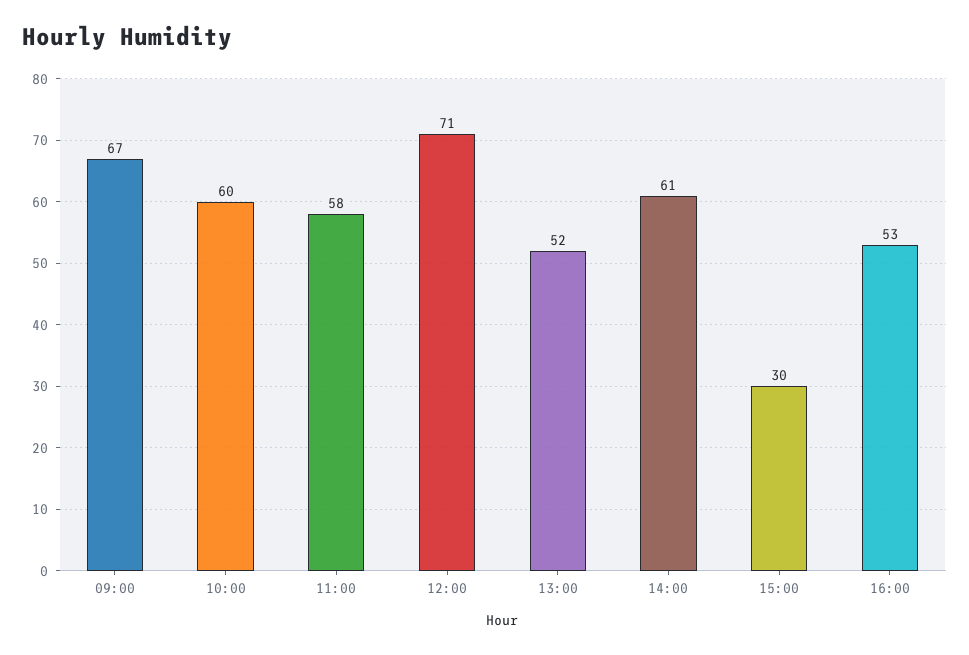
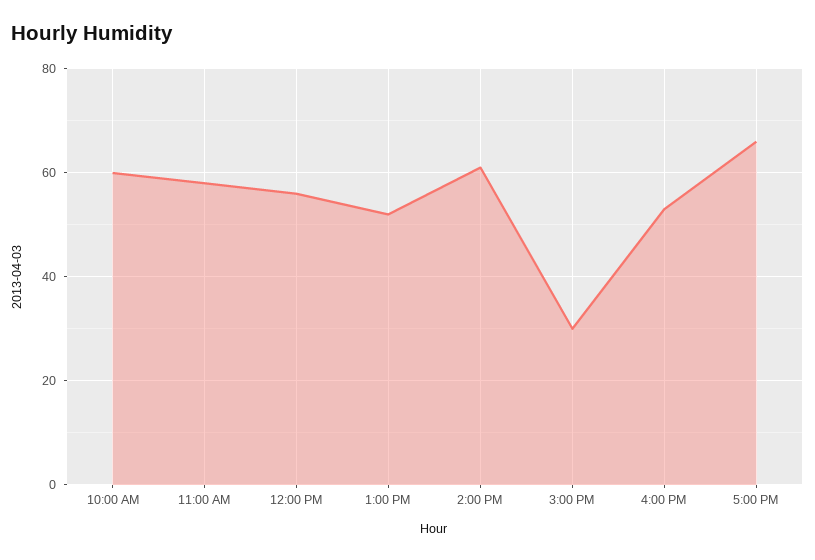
09:00: 67 -> none
12:00: 71 -> 55
5:00 PM: none -> 65

